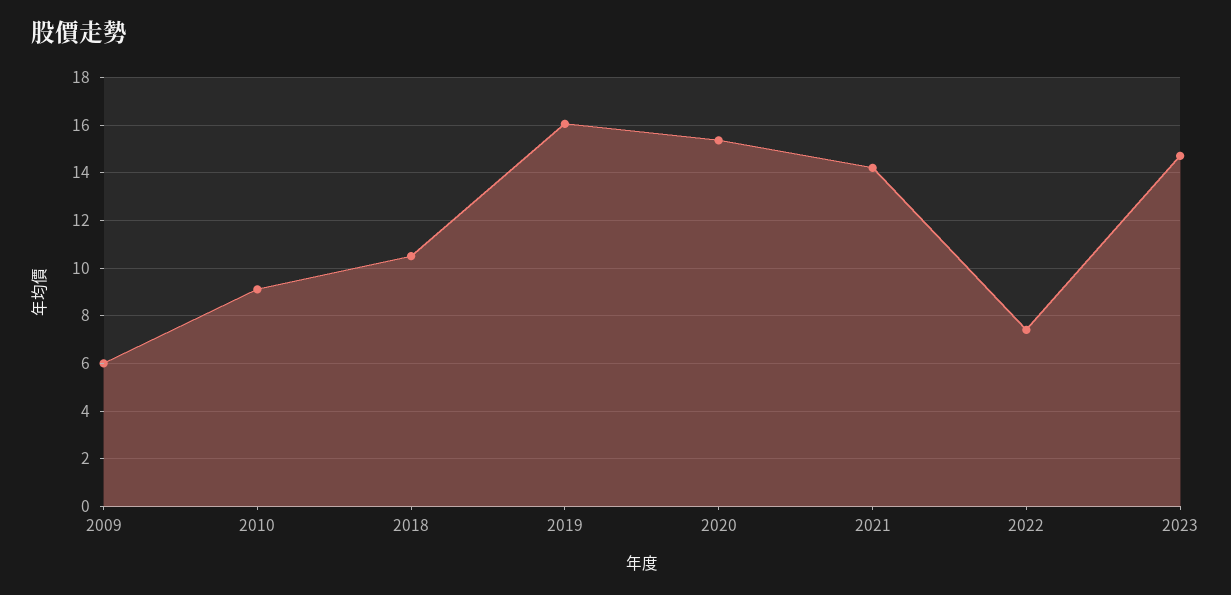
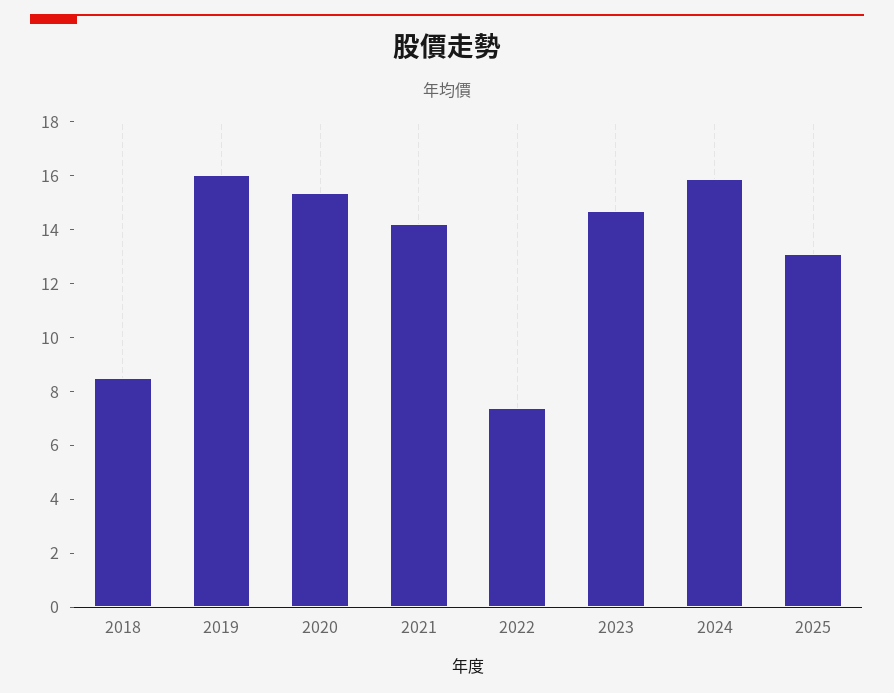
2009: 6 -> none
2010: 9 -> none
2018: 10.5 -> 8.5
2024: none -> 16
2025: none -> 13

